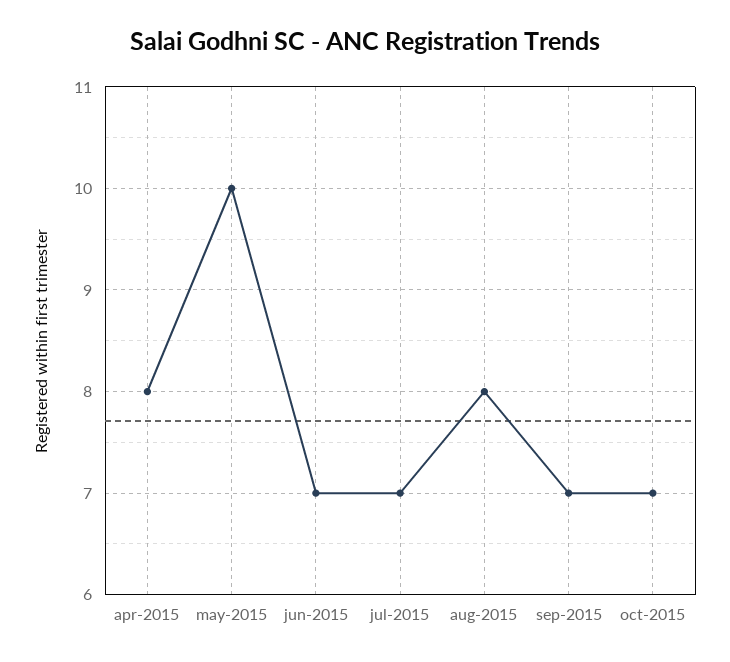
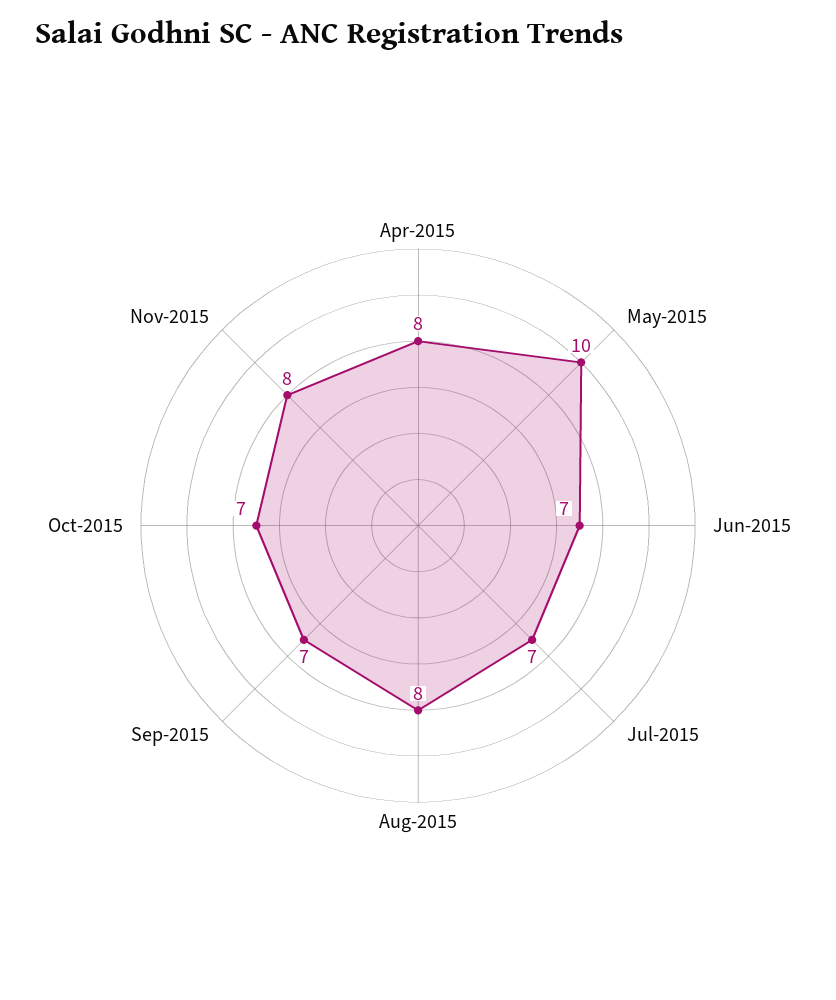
Nov-2015: none -> 8

